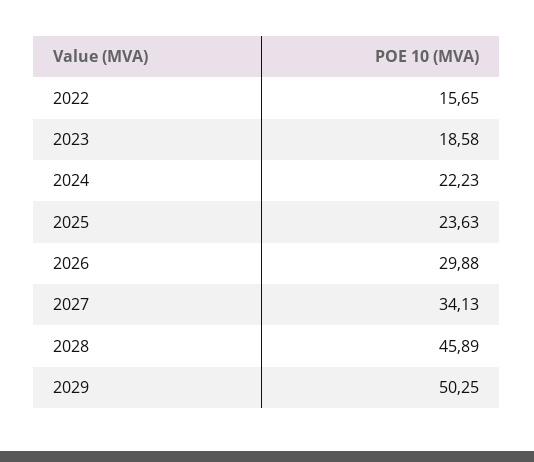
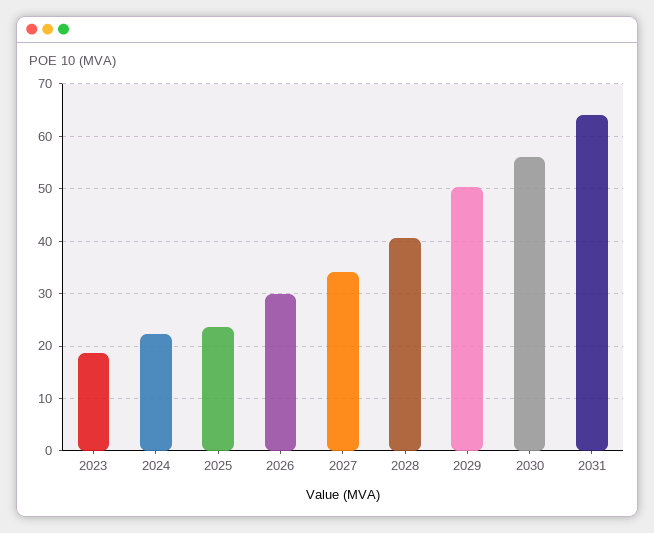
2022: 15.65 -> none
2028: 45.89 -> 40
2030: none -> 56
2031: none -> 64

